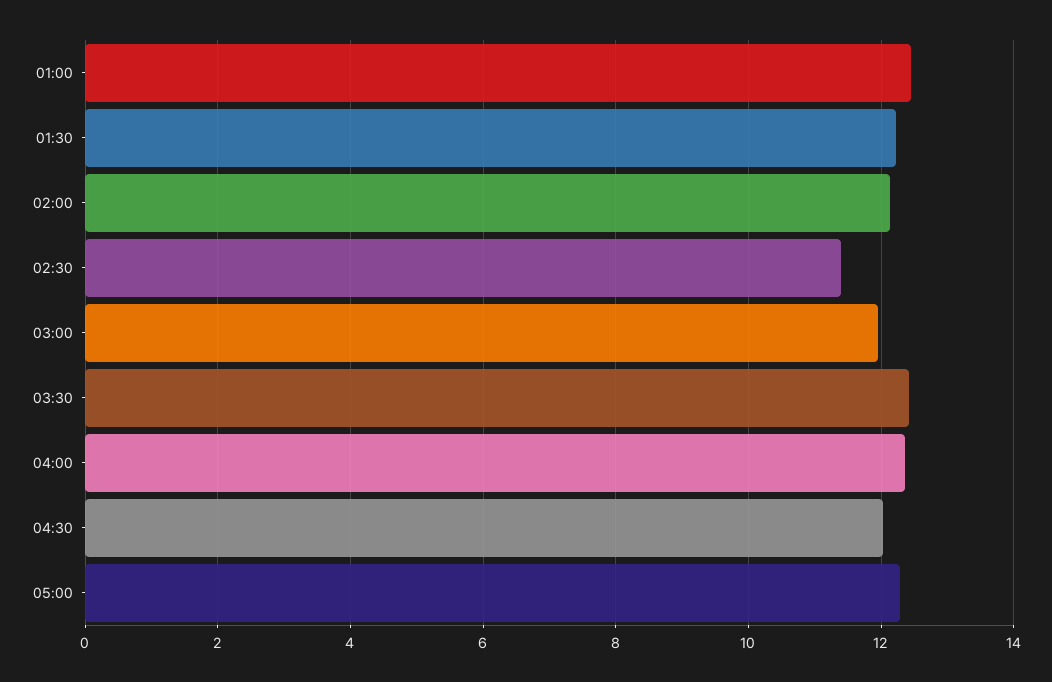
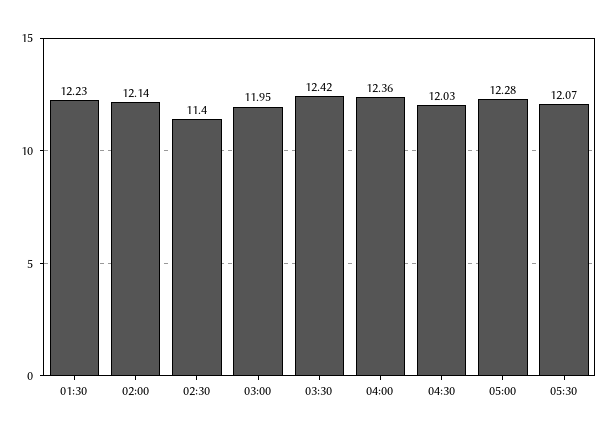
01:00: 12.4 -> none
05:30: none -> 12.07

